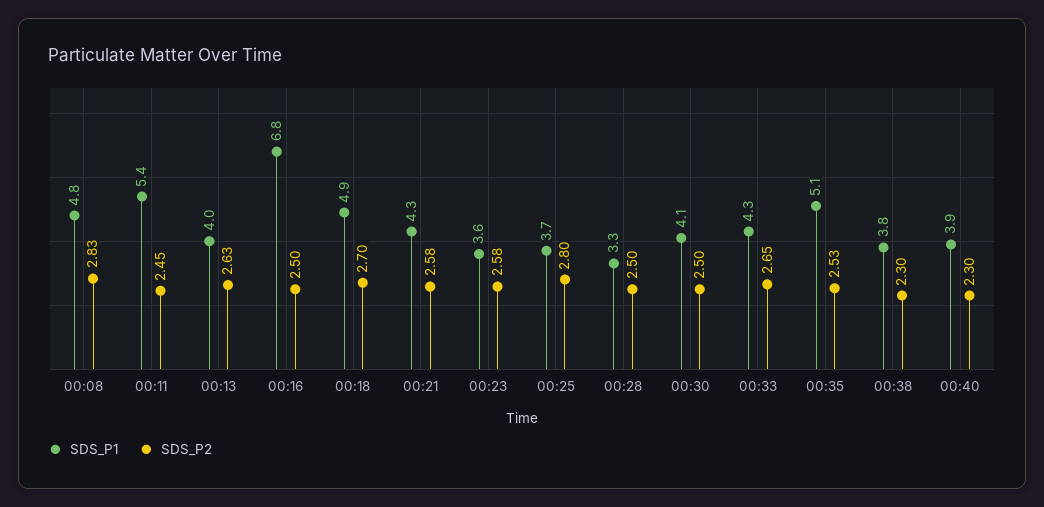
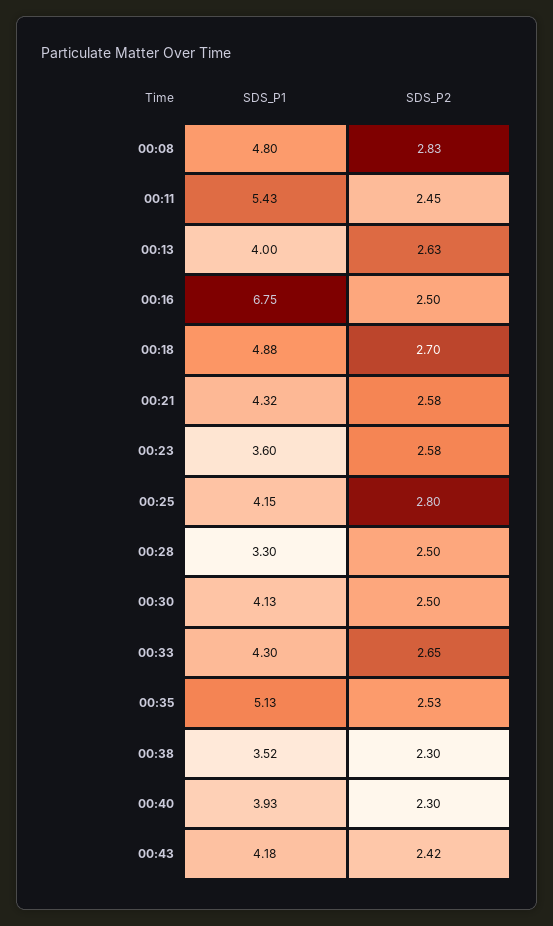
SDS_P1, 00:25: 3.7 -> 4.15
SDS_P1, 00:38: 3.8 -> 3.52
SDS_P1, 00:43: none -> 4.18
SDS_P2, 00:43: none -> 2.42

